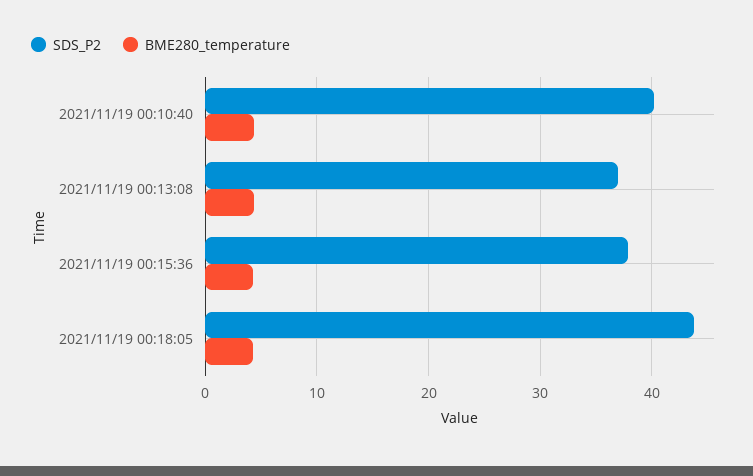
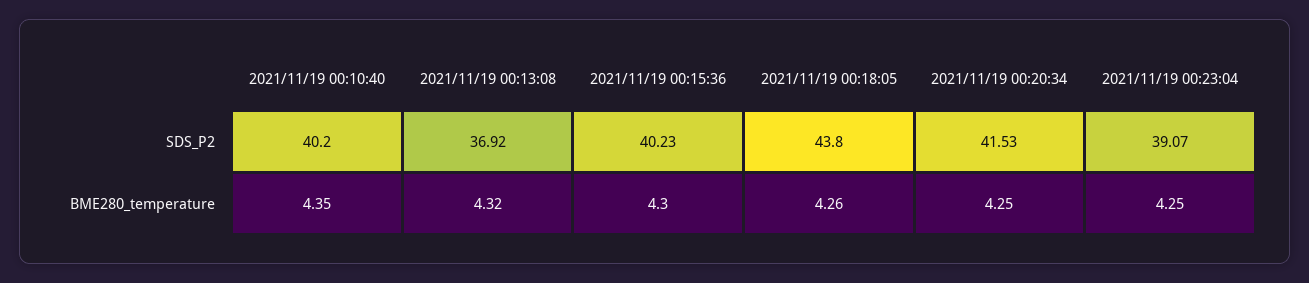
SDS_P2, 2021/11/19 00:15:36: 38 -> 40.23
SDS_P2, 2021/11/19 00:20:34: none -> 41.53
SDS_P2, 2021/11/19 00:23:04: none -> 39.07
BME280_temperature, 2021/11/19 00:20:34: none -> 4.25
BME280_temperature, 2021/11/19 00:23:04: none -> 4.25

